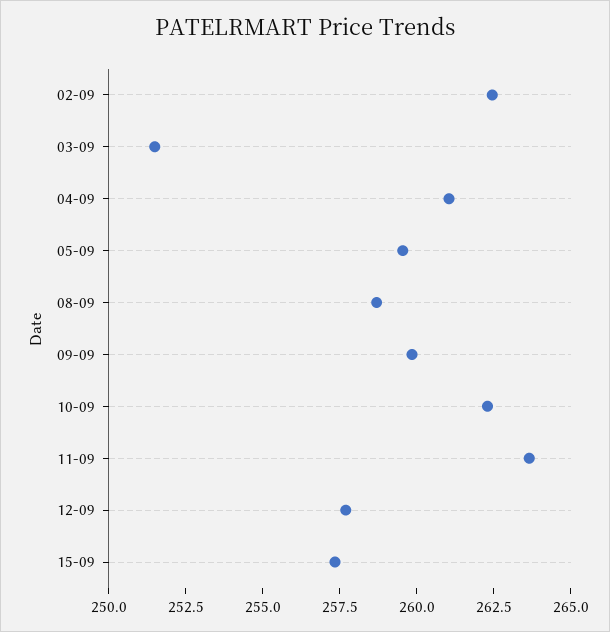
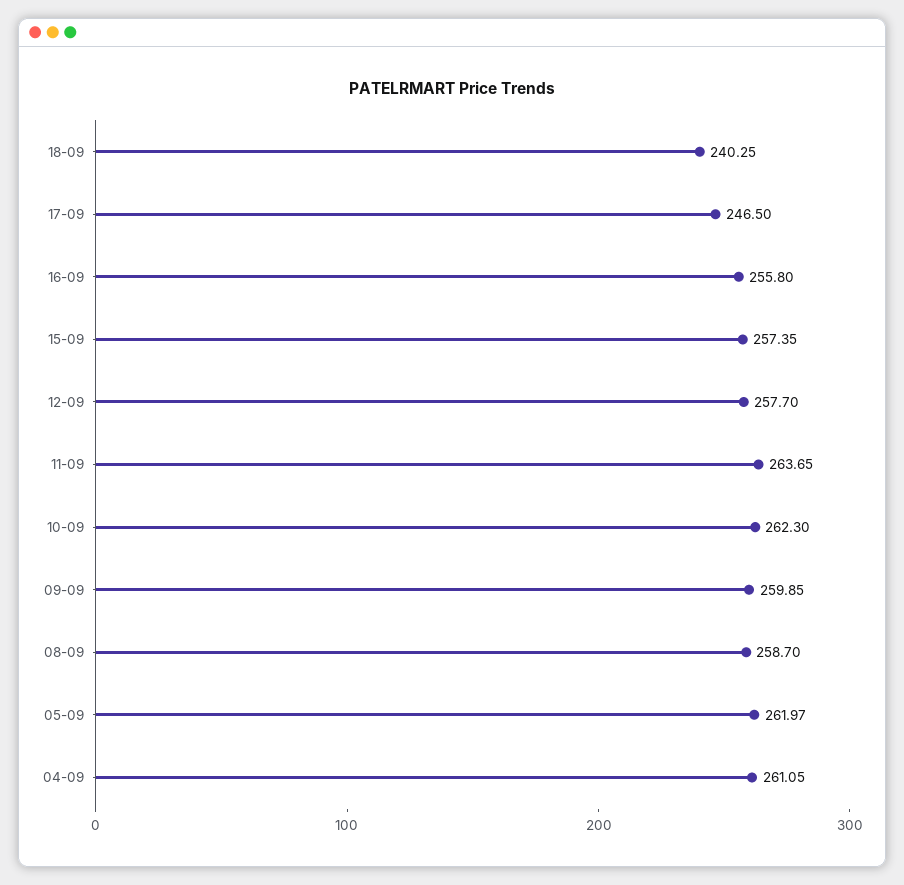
02-09: 262.5 -> none
03-09: 251.5 -> none
05-09: 259.5 -> 261.97
18-09: none -> 240.25
17-09: none -> 246.5
16-09: none -> 255.8

